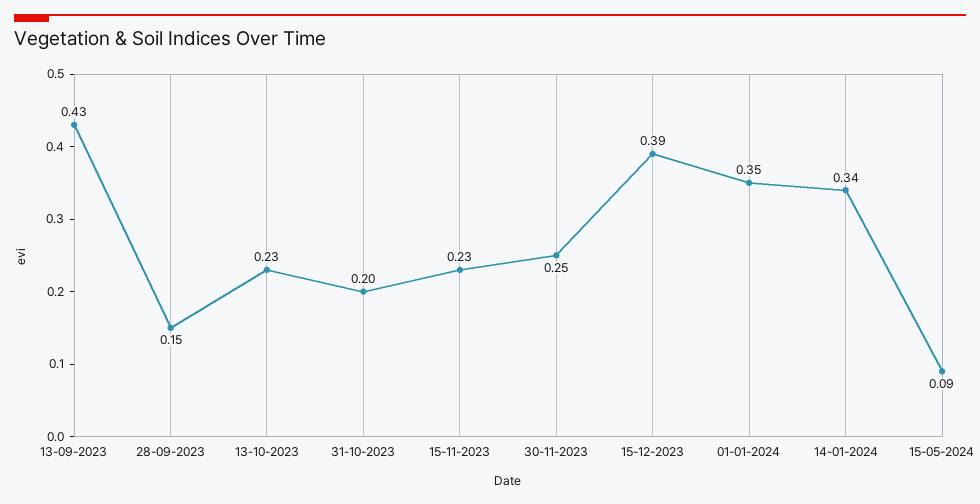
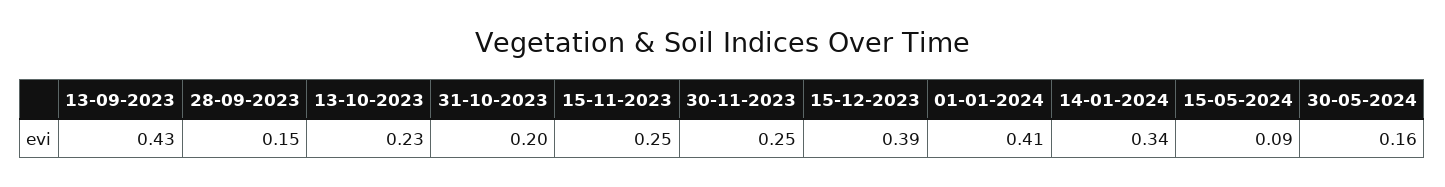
15-11-2023: 0.23 -> 0.25
01-01-2024: 0.35 -> 0.41
30-05-2024: none -> 0.16

